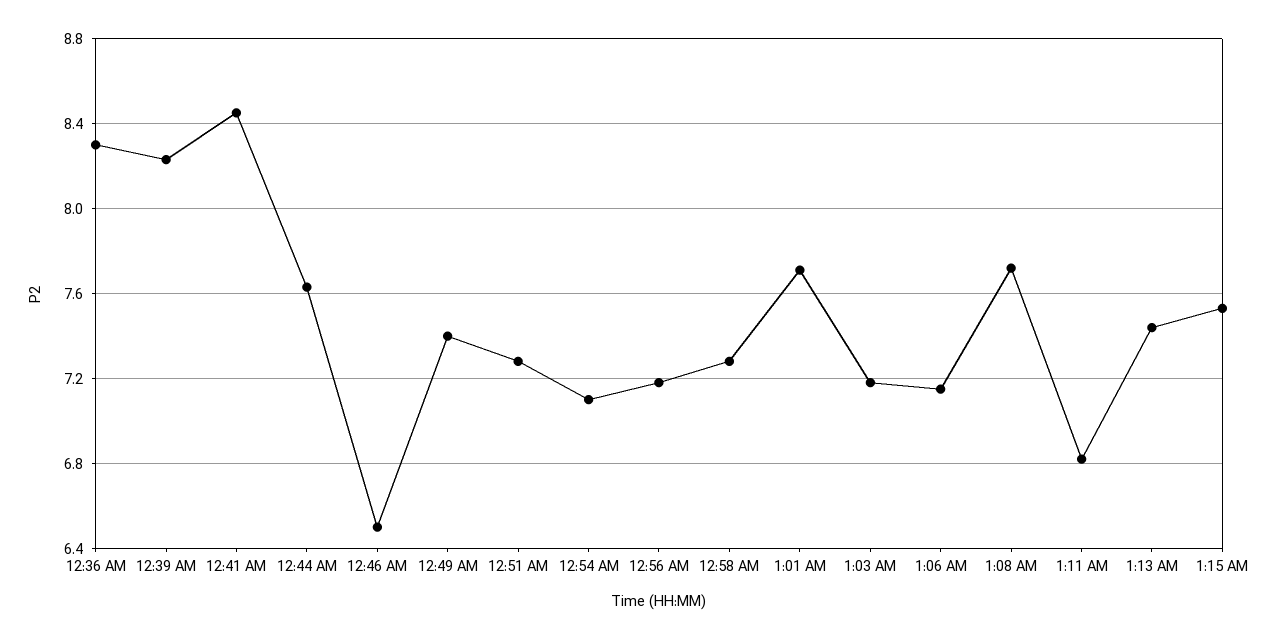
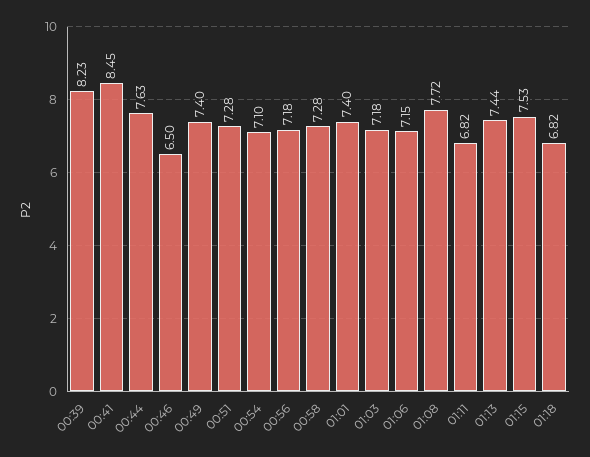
12:36 AM: 8.3 -> none
1:01 AM: 7.7 -> 7.4
01:18: none -> 6.82

